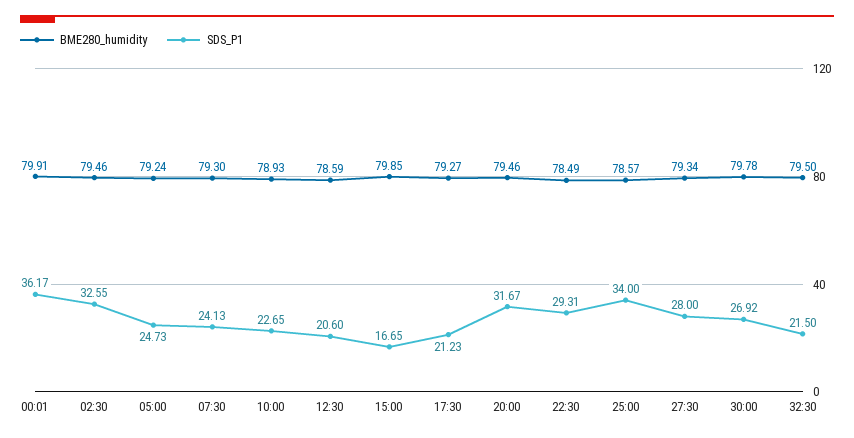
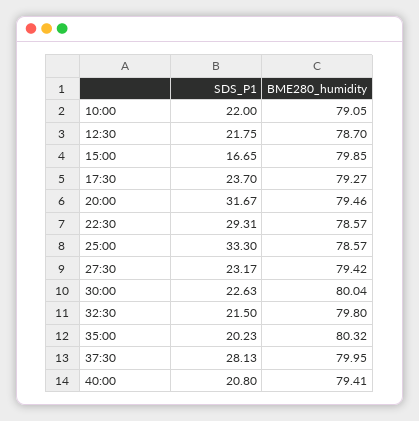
BME280_humidity, 00:01: 79.91 -> none
SDS_P1, 00:01: 36.17 -> none
BME280_humidity, 02:30: 79.46 -> none
SDS_P1, 02:30: 32.55 -> none
BME280_humidity, 05:00: 79.24 -> none
SDS_P1, 05:00: 24.73 -> none
BME280_humidity, 07:30: 79.3 -> none
SDS_P1, 07:30: 24.13 -> none
BME280_humidity, 10:00: 78.93 -> 79.05
SDS_P1, 10:00: 22.65 -> 22
BME280_humidity, 12:30: 78.59 -> 78.7
SDS_P1, 12:30: 20.6 -> 21.75
SDS_P1, 17:30: 21.23 -> 23.7
BME280_humidity, 22:30: 78.49 -> 78.57
SDS_P1, 25:00: 34 -> 33.3
BME280_humidity, 27:30: 79.34 -> 79.42
SDS_P1, 27:30: 28 -> 23.17
BME280_humidity, 30:00: 79.78 -> 80.04
SDS_P1, 30:00: 26.92 -> 22.63
BME280_humidity, 32:30: 79.5 -> 79.8
SDS_P1, 35:00: none -> 20.23
BME280_humidity, 35:00: none -> 80.32
SDS_P1, 37:30: none -> 28.13
BME280_humidity, 37:30: none -> 79.95
SDS_P1, 40:00: none -> 20.8
BME280_humidity, 40:00: none -> 79.41

